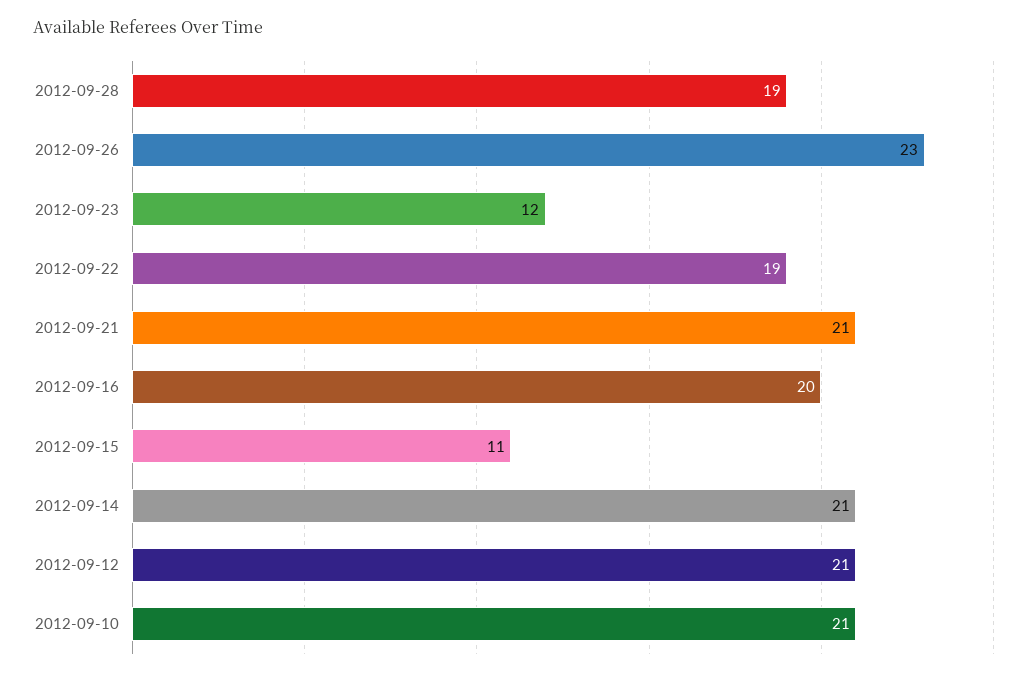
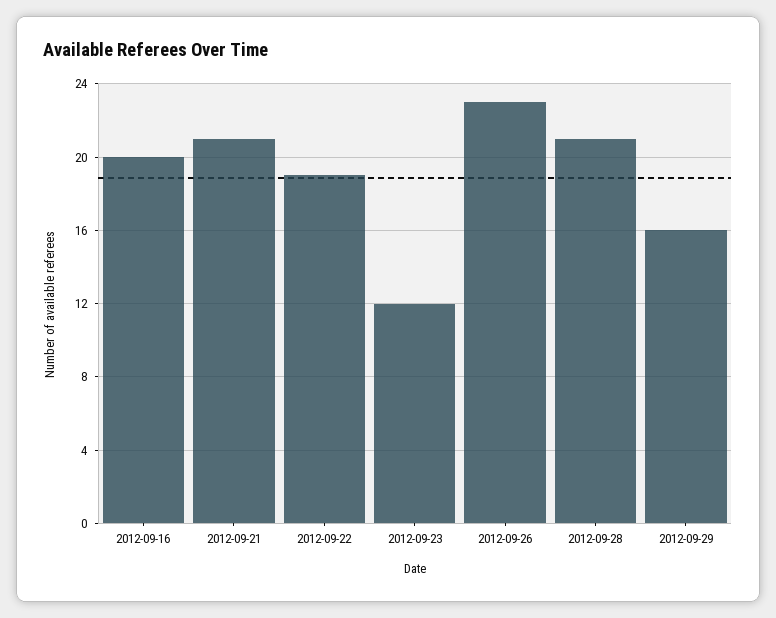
2012-09-28: 19 -> 21
2012-09-15: 11 -> none
2012-09-14: 21 -> none
2012-09-12: 21 -> none
2012-09-10: 21 -> none
2012-09-29: none -> 16

